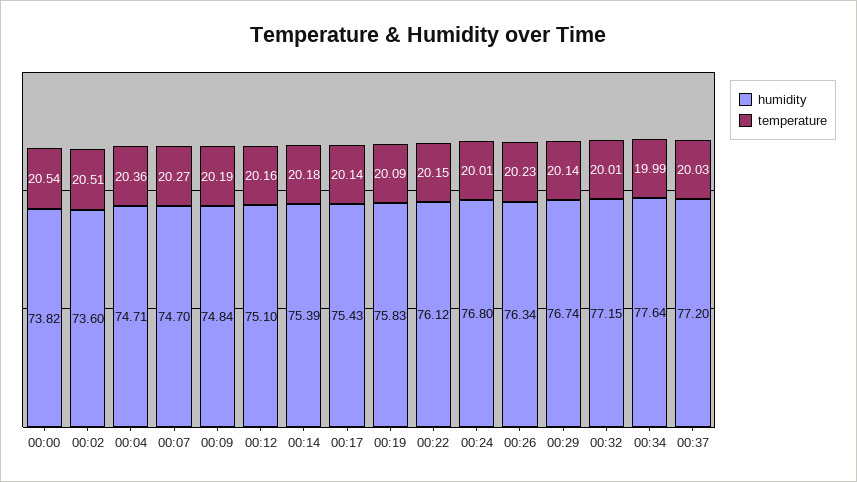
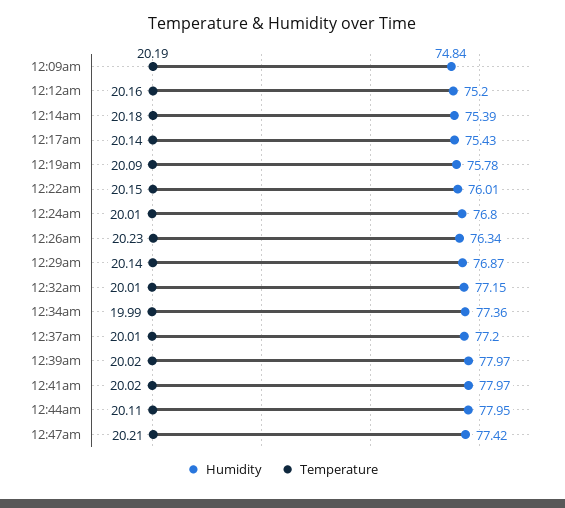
humidity, 00:00: 73.82 -> none
temperature, 00:00: 20.54 -> none
humidity, 00:02: 73.6 -> none
temperature, 00:02: 20.51 -> none
humidity, 00:04: 74.71 -> none
temperature, 00:04: 20.36 -> none
humidity, 00:07: 74.7 -> none
temperature, 00:07: 20.27 -> none
humidity, 00:12: 75.1 -> 75.2
humidity, 00:19: 75.83 -> 75.78
humidity, 00:22: 76.12 -> 76.01
humidity, 00:29: 76.74 -> 76.87
humidity, 00:34: 77.64 -> 77.36
temperature, 00:37: 20.03 -> 20.01
humidity, 12:39am: none -> 77.97
temperature, 12:39am: none -> 20.02
humidity, 12:41am: none -> 77.97
temperature, 12:41am: none -> 20.02
humidity, 12:44am: none -> 77.95
temperature, 12:44am: none -> 20.11
humidity, 12:47am: none -> 77.42
temperature, 12:47am: none -> 20.21

